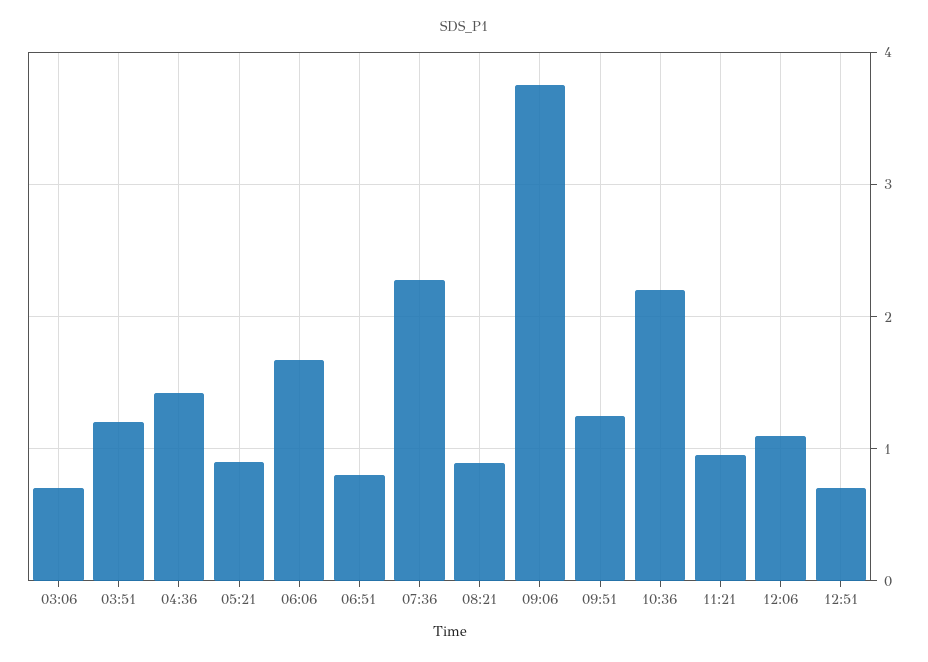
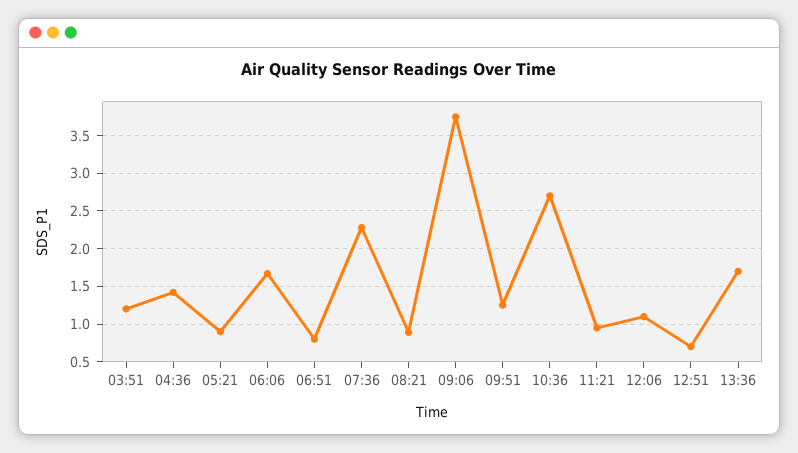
03:06: 0.7 -> none
10:36: 2.2 -> 2.7
13:36: none -> 1.7

